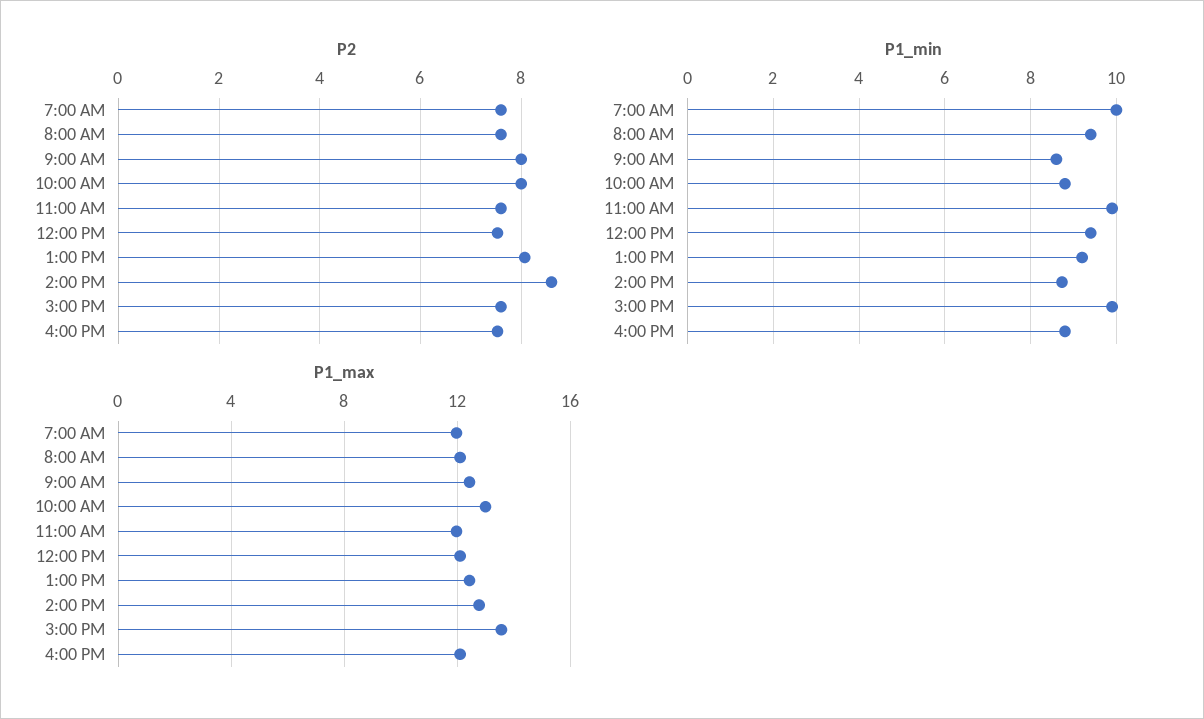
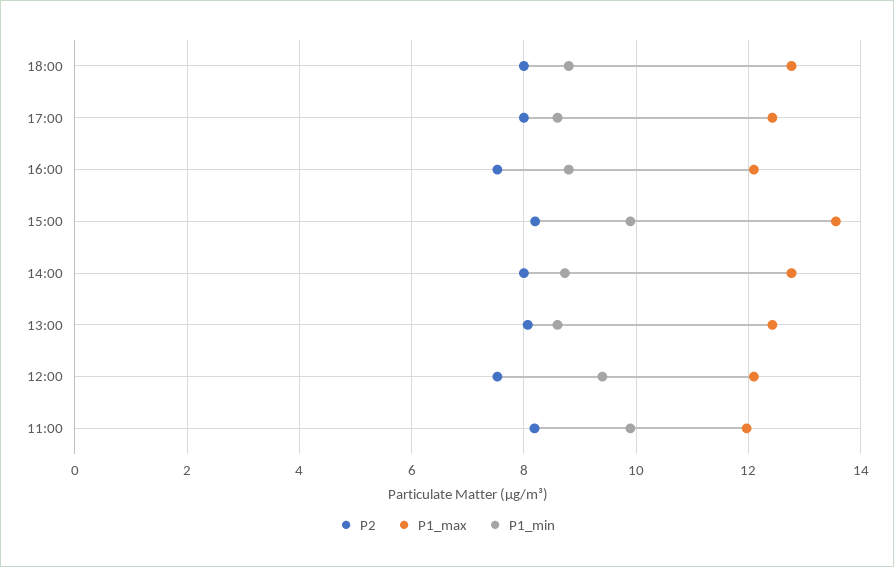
P2, 7:00 AM: 7.6 -> none
P2, 8:00 AM: 7.6 -> none
P2, 9:00 AM: 8 -> none
P2, 10:00 AM: 8 -> none
P2, 11:00 AM: 7.6 -> 8.2
P2, 2:00 PM: 8.6 -> 8
P2, 3:00 PM: 7.6 -> 8.2
P1_min, 7:00 AM: 10 -> none
P1_min, 8:00 AM: 9.4 -> none
P1_min, 9:00 AM: 8.6 -> none
P1_min, 10:00 AM: 8.8 -> none
P1_min, 1:00 PM: 9.2 -> 8.6
P1_max, 7:00 AM: 12 -> none
P1_max, 8:00 AM: 12 -> none
P1_max, 9:00 AM: 12.5 -> none
P1_max, 10:00 AM: 13 -> none
P2, 18:00: none -> 8
P1_max, 18:00: none -> 12.8
P1_min, 18:00: none -> 8.8
P2, 17:00: none -> 8
P1_max, 17:00: none -> 12.4
P1_min, 17:00: none -> 8.6

